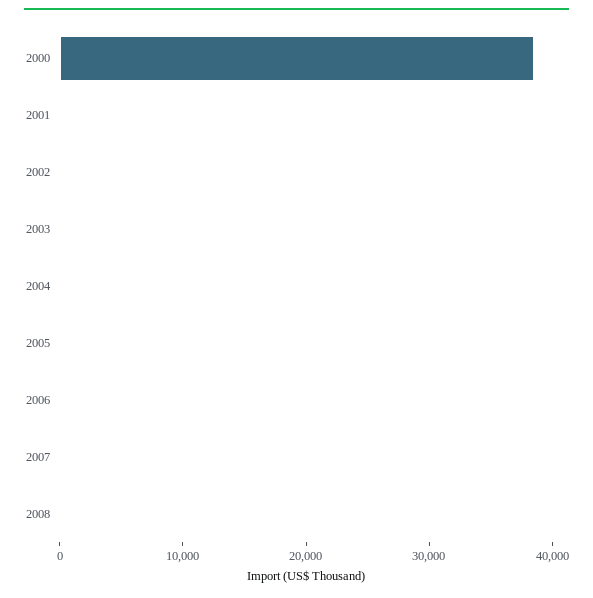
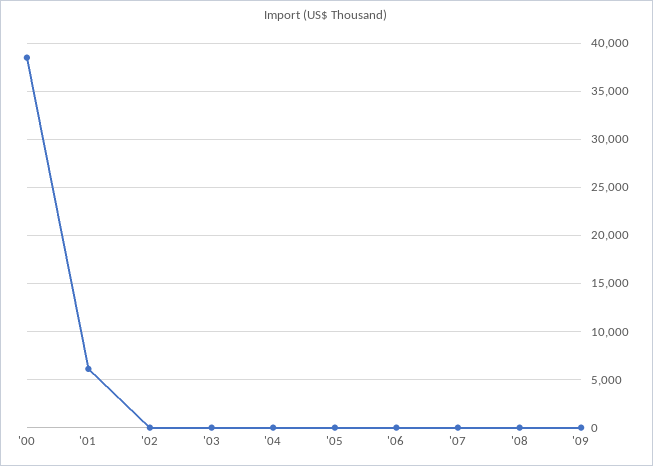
2001: 0 -> 6000
'09: none -> 0

